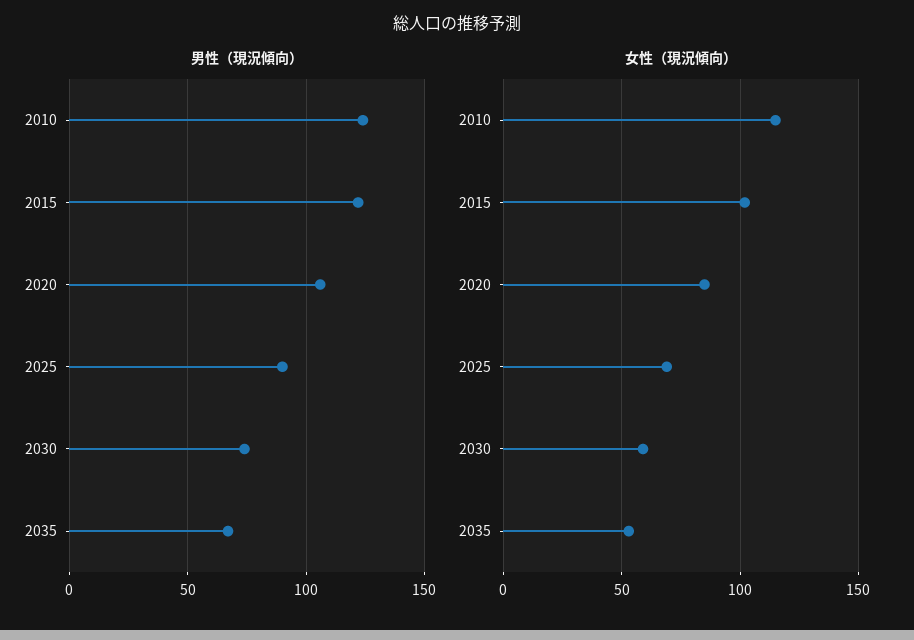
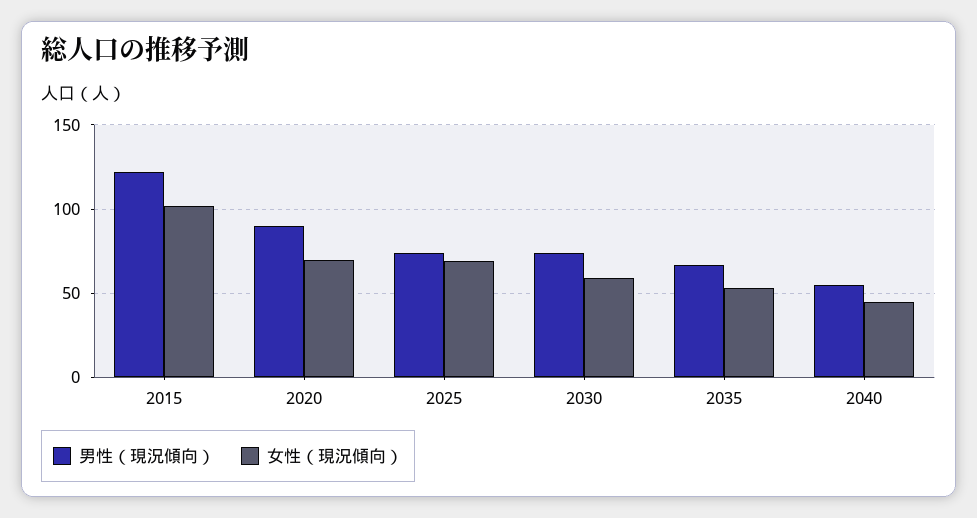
男性（現況傾向）, 2010: 125 -> none
男性（現況傾向）, 2020: 105 -> 90
男性（現況傾向）, 2025: 90 -> 75
女性（現況傾向）, 2010: 115 -> none
女性（現況傾向）, 2020: 85 -> 70
男性（現況傾向）, 2040: none -> 55
女性（現況傾向）, 2040: none -> 45

